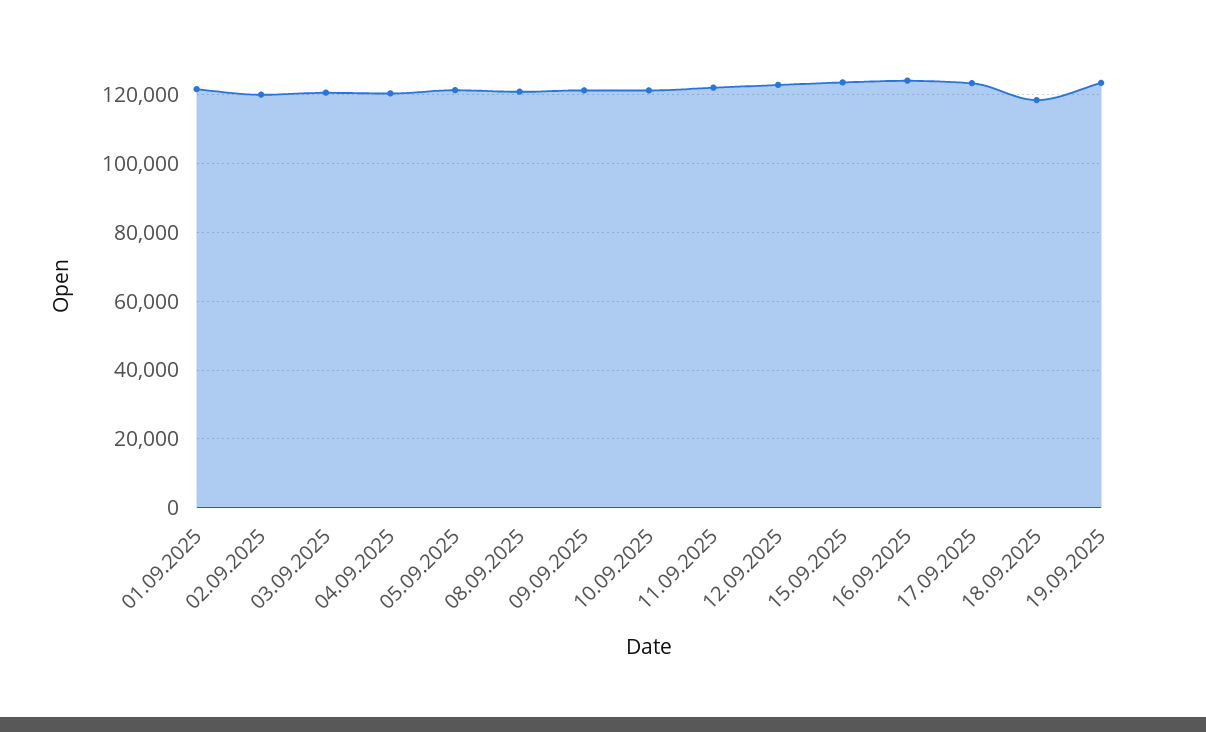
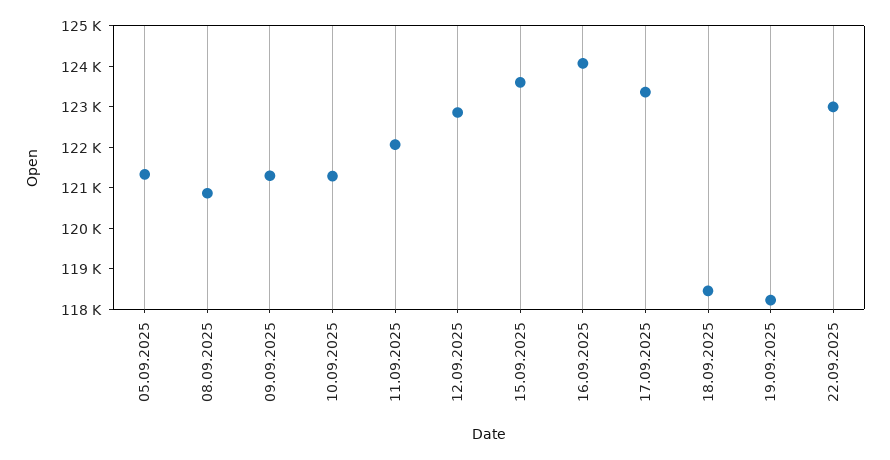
01.09.2025: 122000 -> none
02.09.2025: 120000 -> none
03.09.2025: 120000 -> none
04.09.2025: 120000 -> none
19.09.2025: 124000 -> 118200
22.09.2025: none -> 123000

